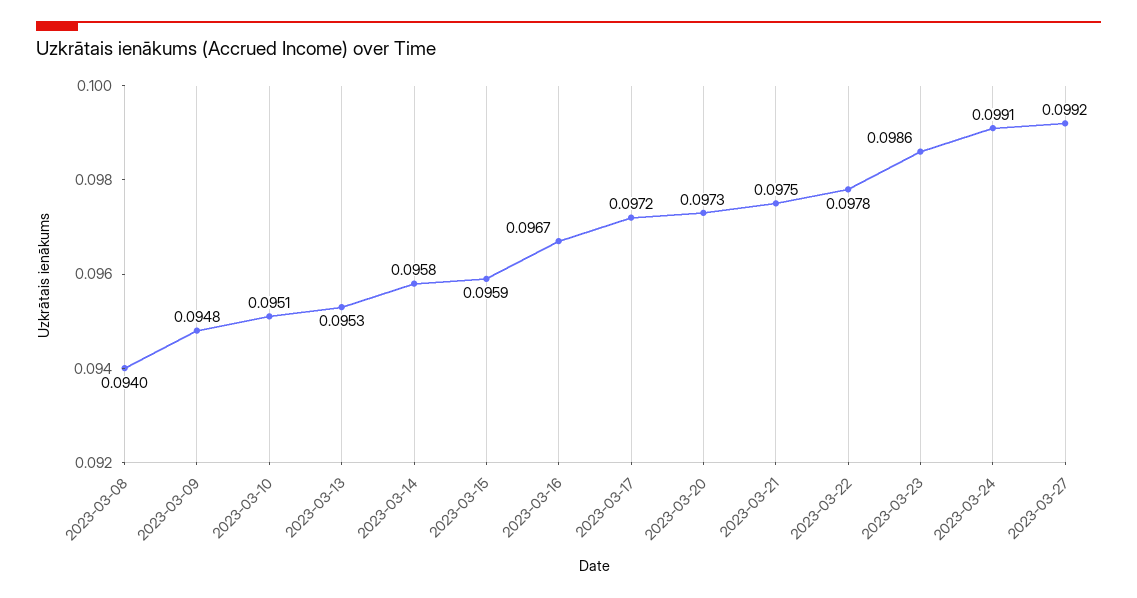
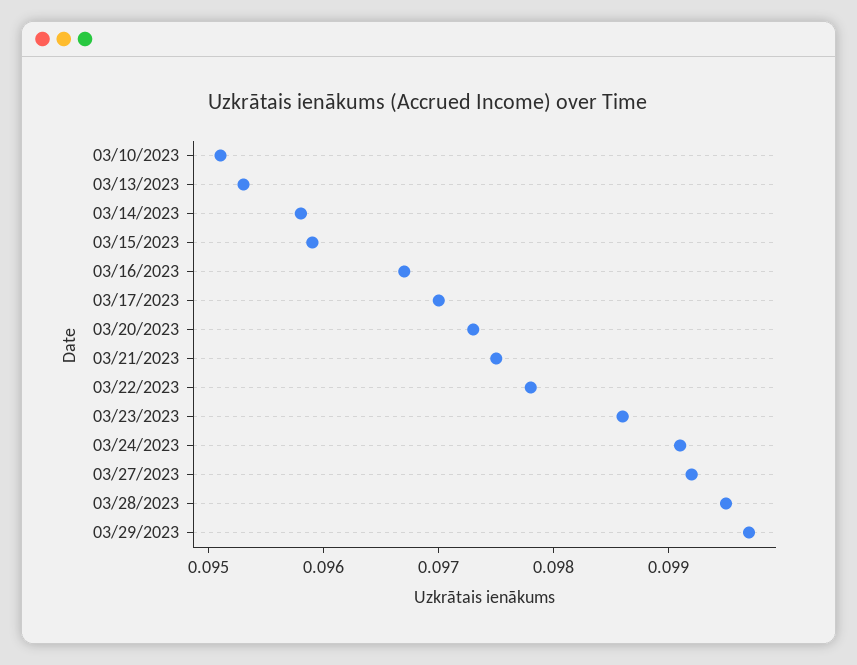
2023-03-08: 0.094 -> none
2023-03-09: 0.0948 -> none
2023-03-17: 0.0972 -> 0.097
03/28/2023: none -> 0.0995
03/29/2023: none -> 0.0997

